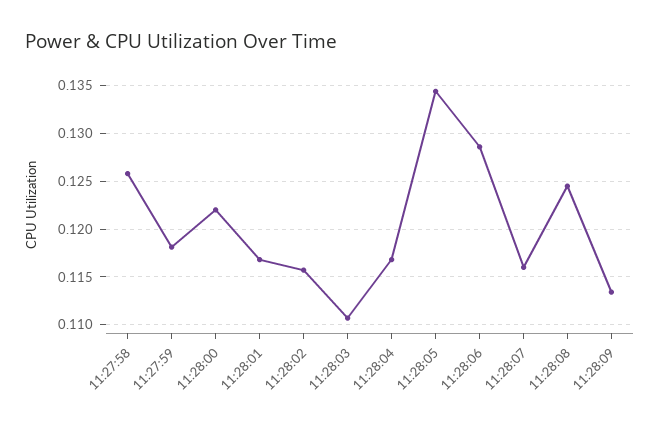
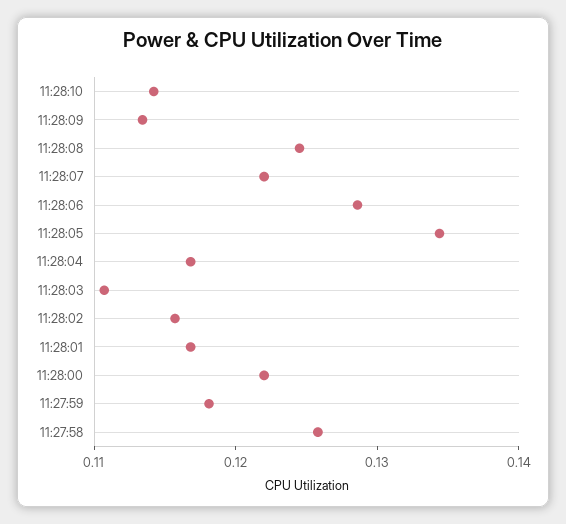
11:28:07: 0.116 -> 0.122
11:28:10: none -> 0.114

